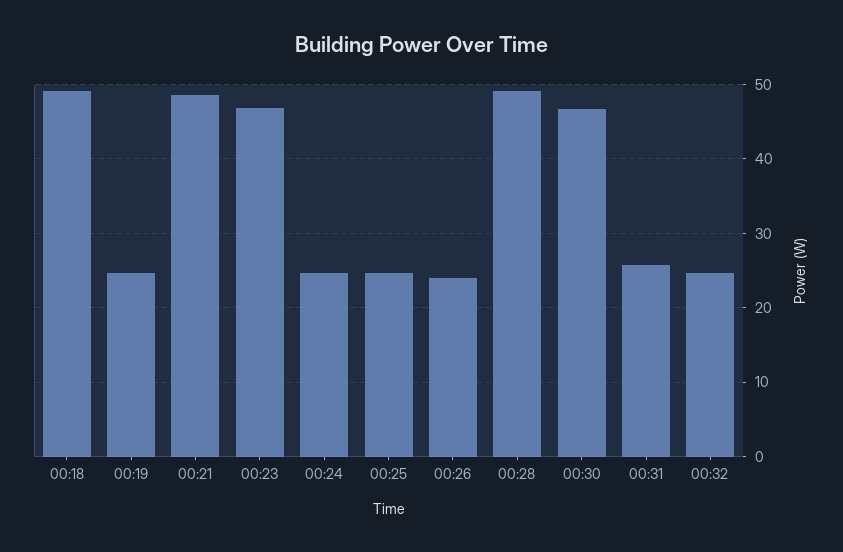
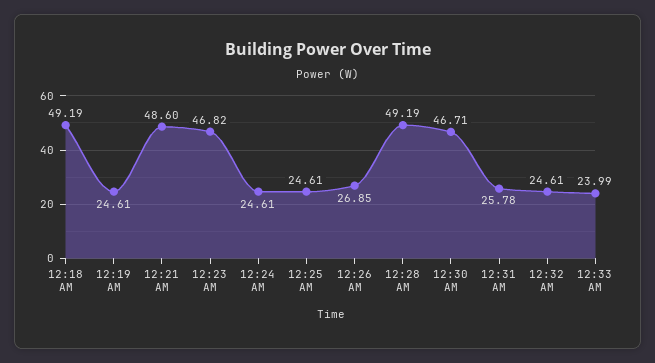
00:26: 24 -> 26.85
12:33 AM: none -> 23.99

